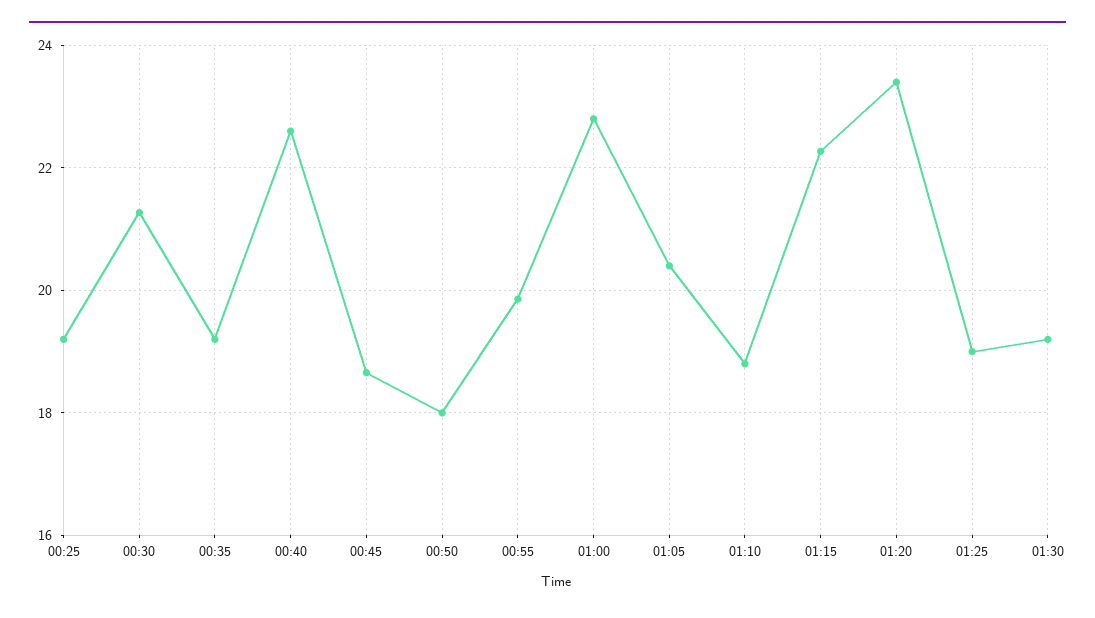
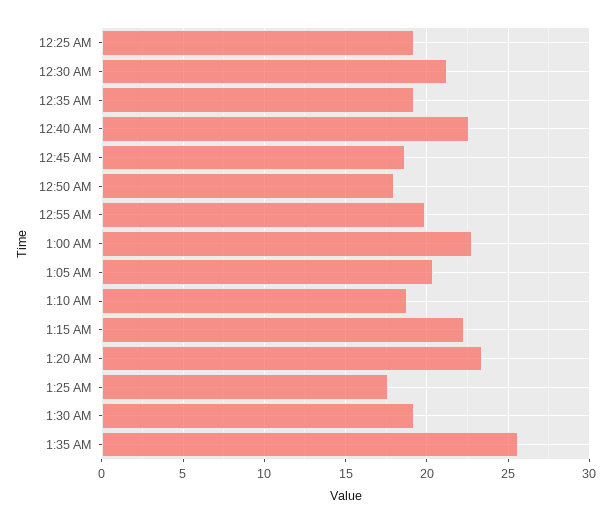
01:25: 19 -> 17.5
1:35 AM: none -> 25.5

